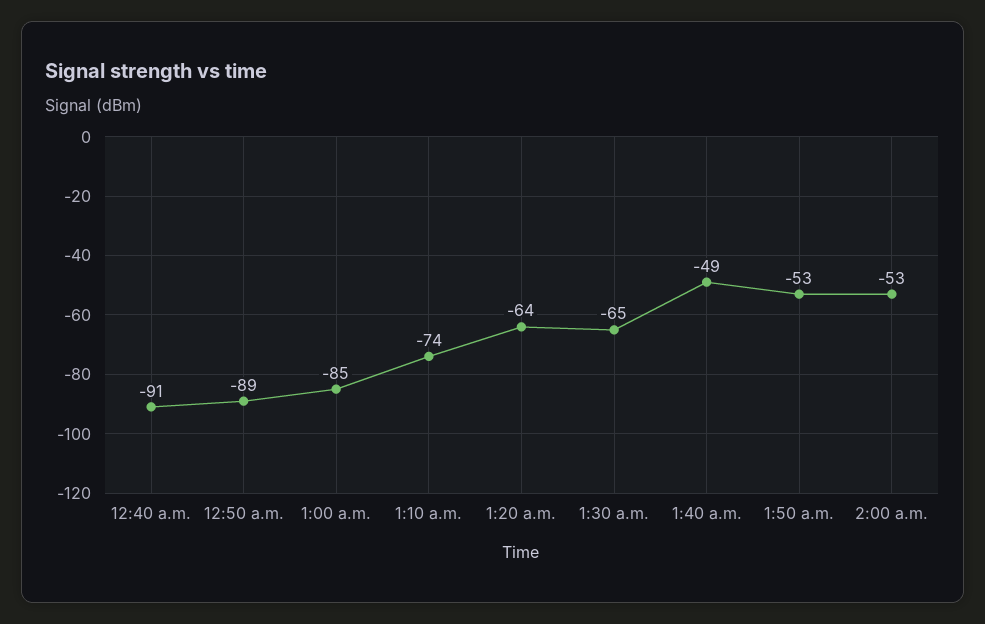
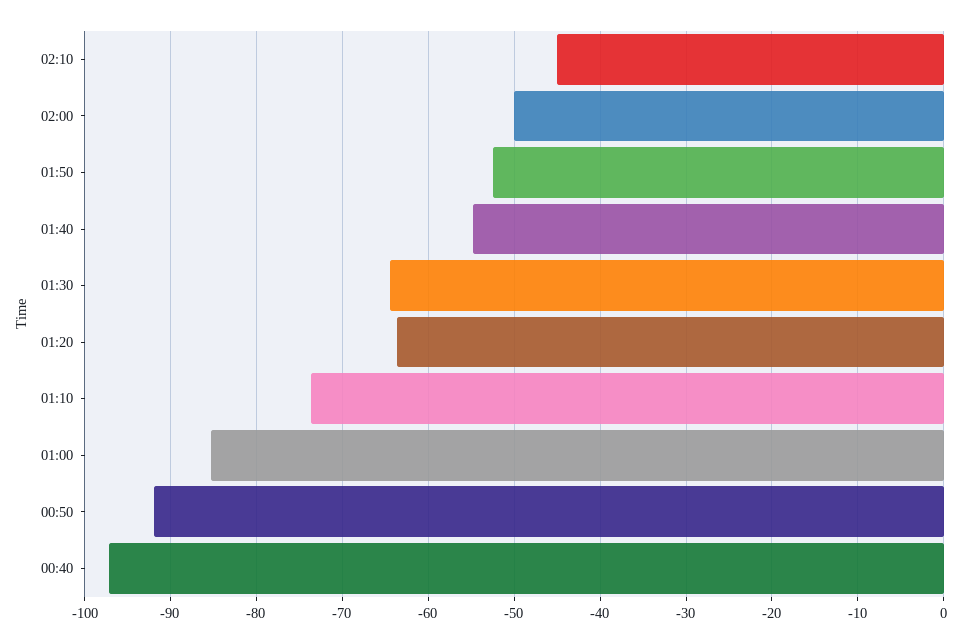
12:40 a.m.: -91 -> -97
12:50 a.m.: -89 -> -92
1:40 a.m.: -49 -> -55
2:00 a.m.: -53 -> -50
02:10: none -> -45

